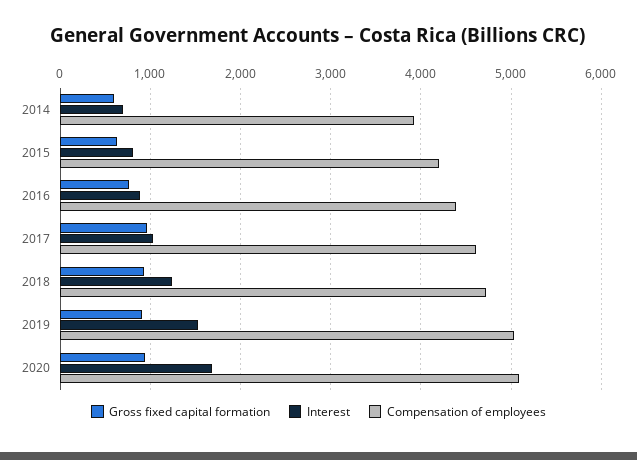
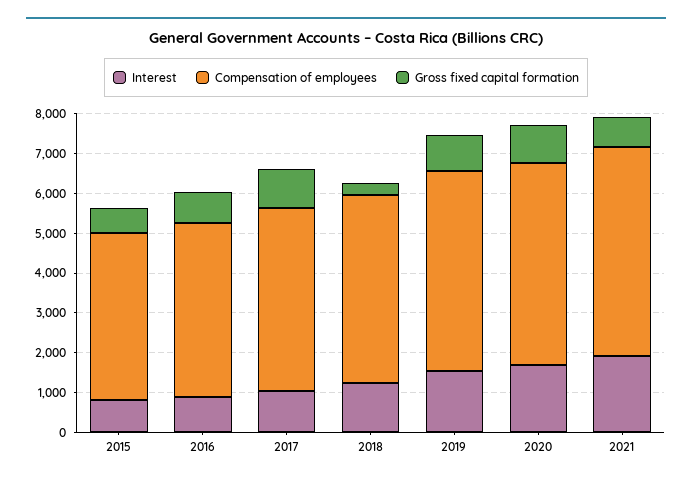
Gross fixed capital formation, 2014: 600 -> none
Interest, 2014: 700 -> none
Compensation of employees, 2014: 3900 -> none
Gross fixed capital formation, 2018: 900 -> 250
Interest, 2021: none -> 2000
Compensation of employees, 2021: none -> 5250
Gross fixed capital formation, 2021: none -> 750

